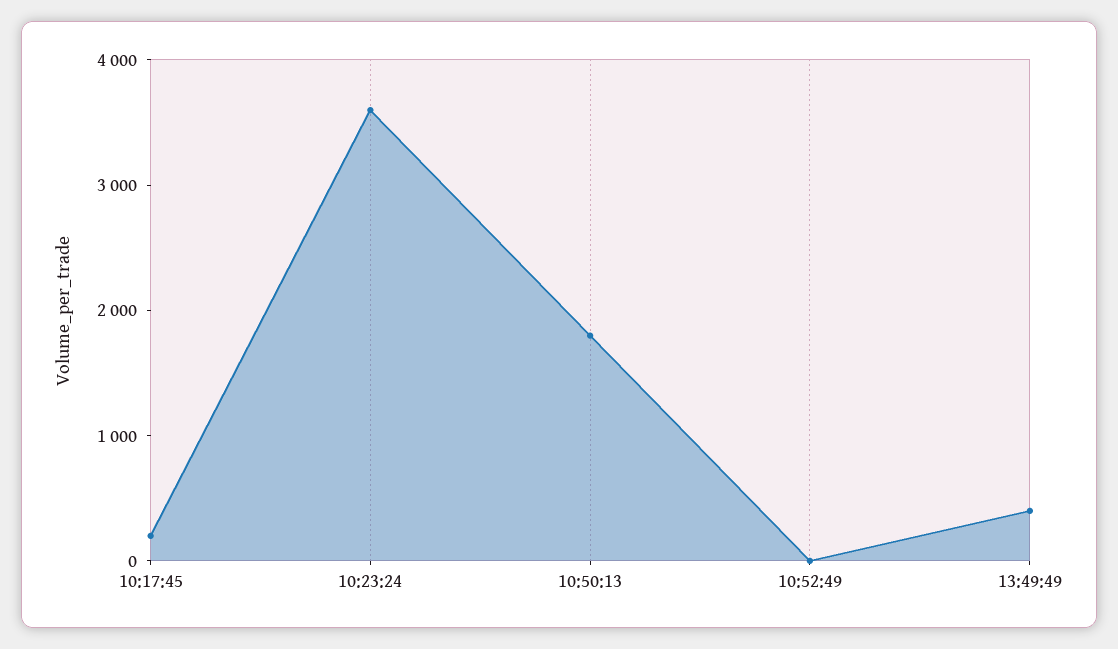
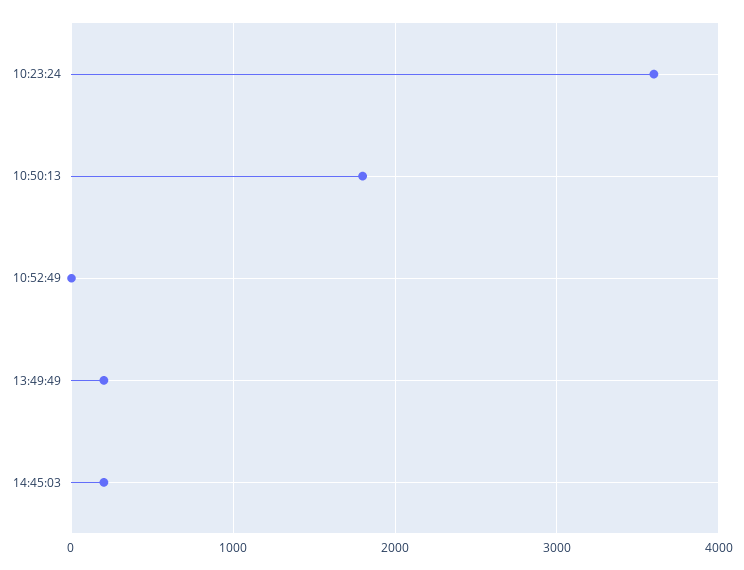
10:17:45: 200 -> none
13:49:49: 400 -> 200
14:45:03: none -> 200

